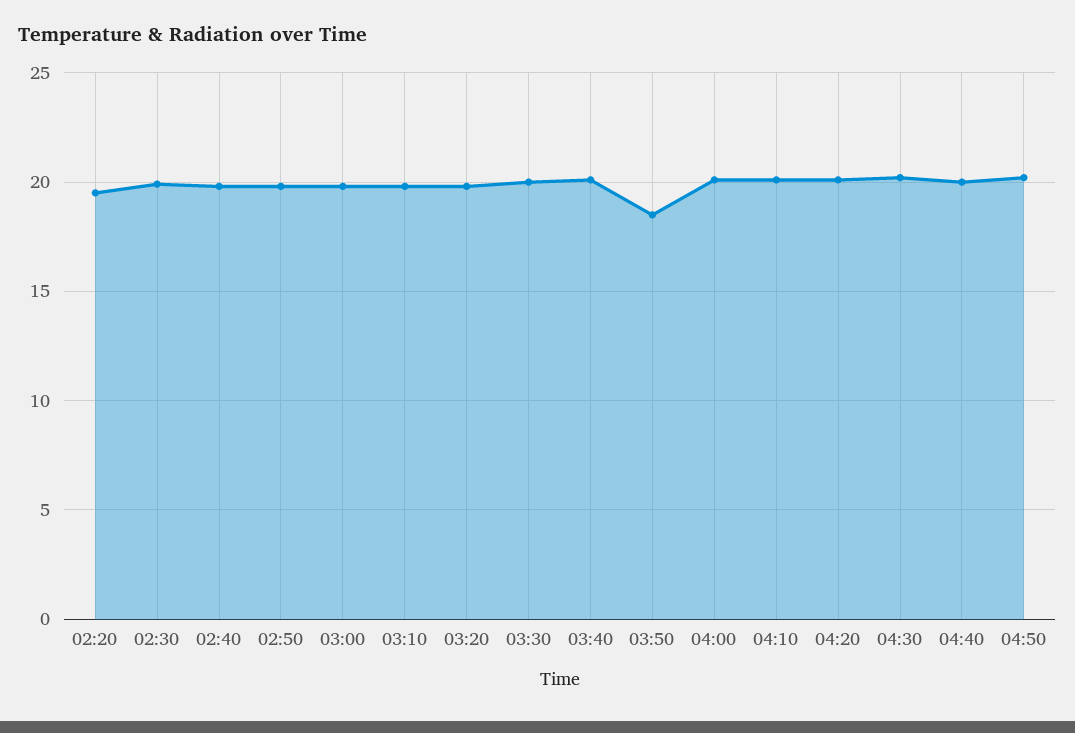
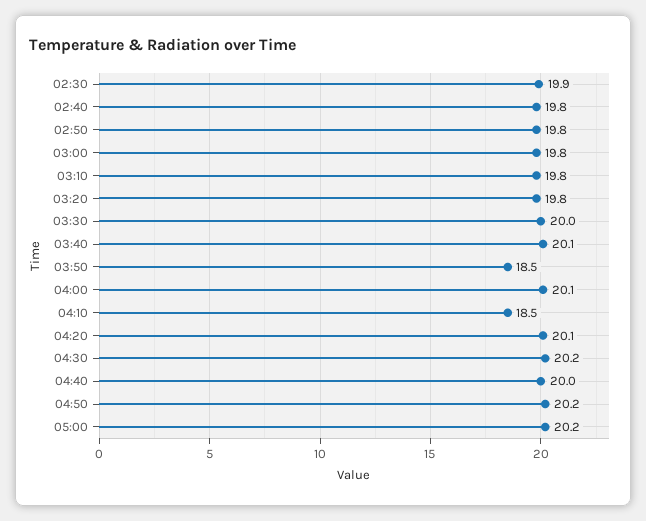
02:20: 19.5 -> none
04:10: 20 -> 18.5
05:00: none -> 20.2

